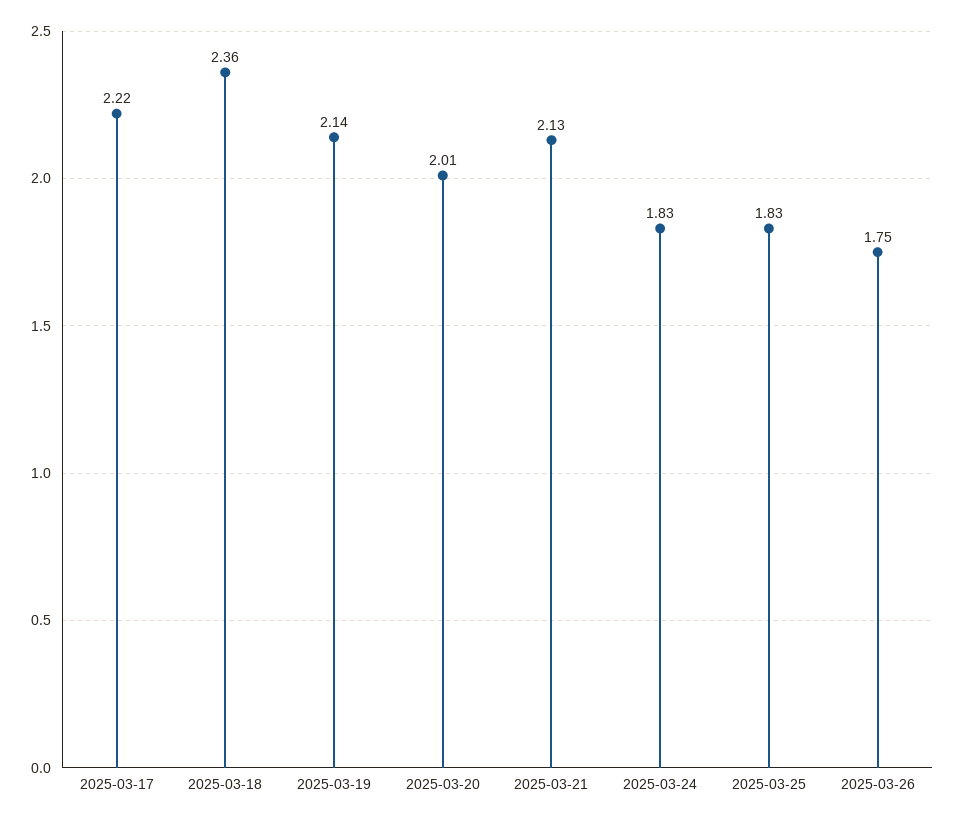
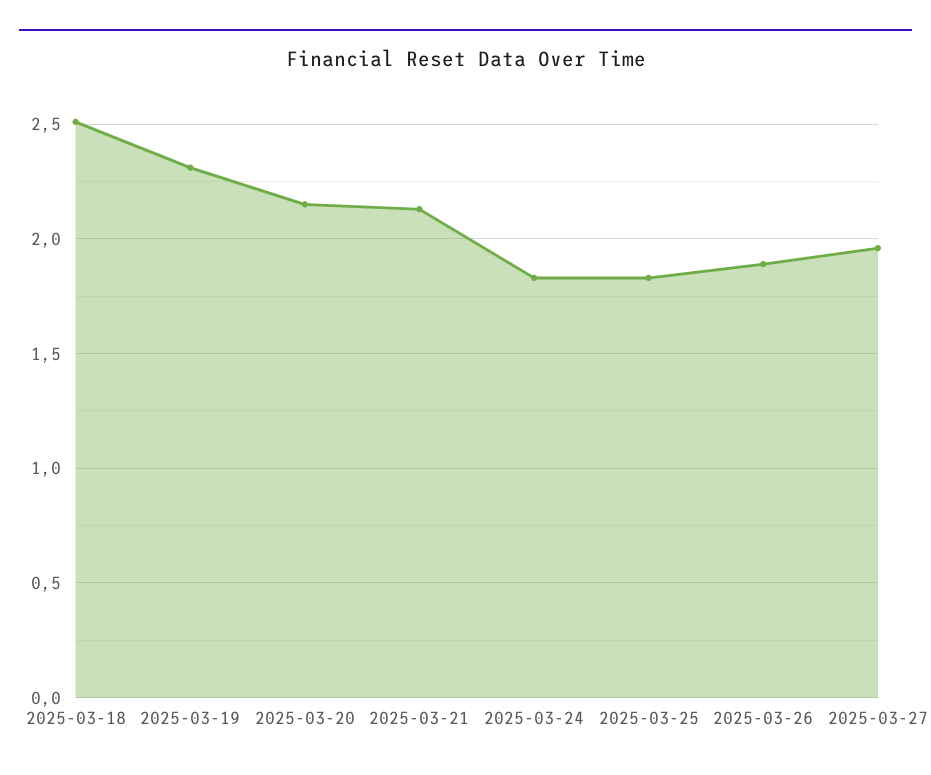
2025-03-17: 2.22 -> none
2025-03-18: 2.36 -> 2.5
2025-03-19: 2.14 -> 2.3
2025-03-20: 2.01 -> 2.15
2025-03-26: 1.75 -> 1.9
2025-03-27: none -> 1.95

